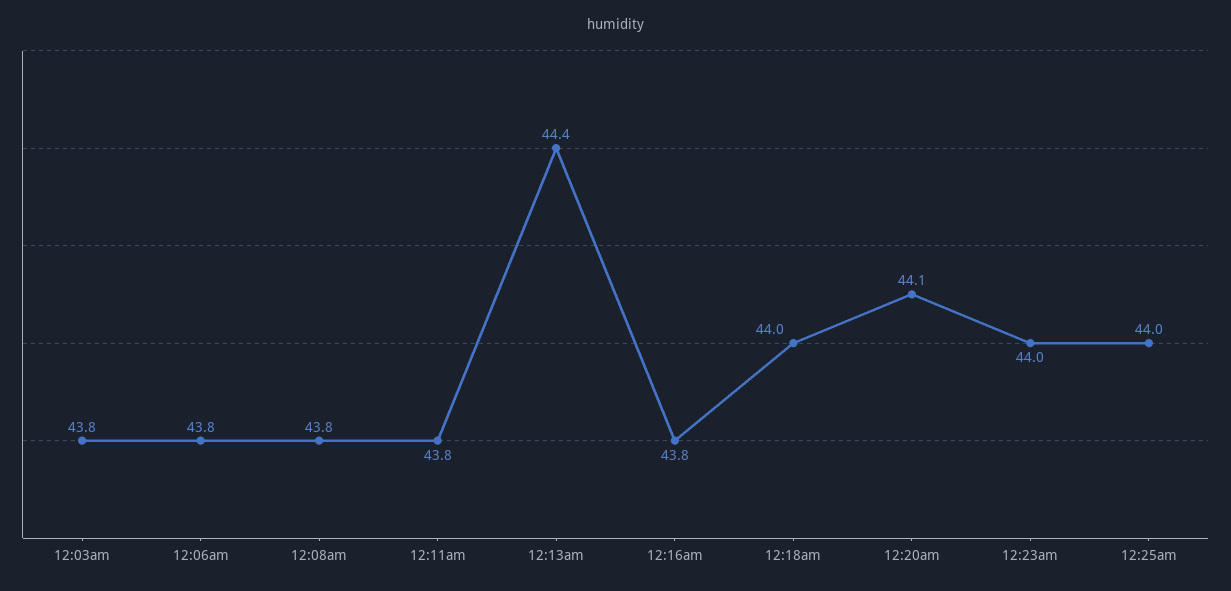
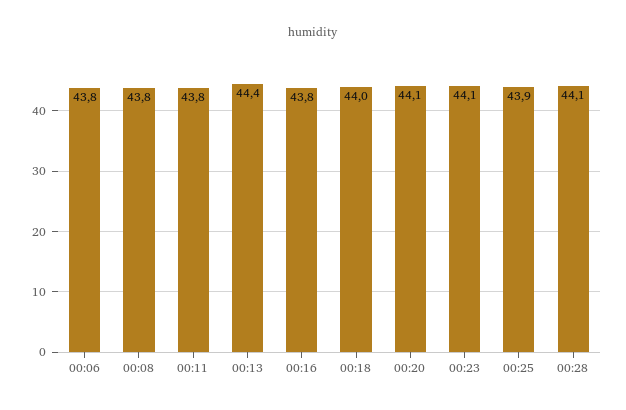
12:03am: 43.8 -> none
12:23am: 44 -> 44.1
12:25am: 44 -> 43.9
00:28: none -> 44.1

